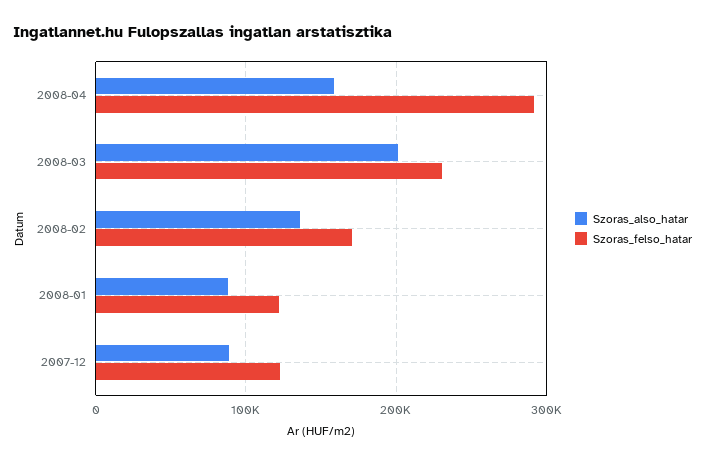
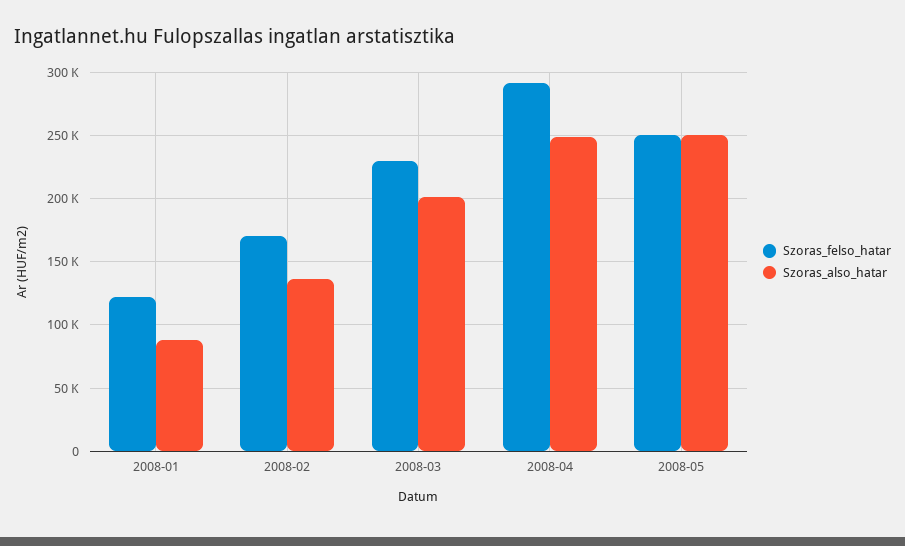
Szoras_also_hatar, 2008-04: 160000 -> 250000
Szoras_also_hatar, 2007-12: 90000 -> none
Szoras_felso_hatar, 2007-12: 120000 -> none
Szoras_felso_hatar, 2008-05: none -> 250000
Szoras_also_hatar, 2008-05: none -> 250000

